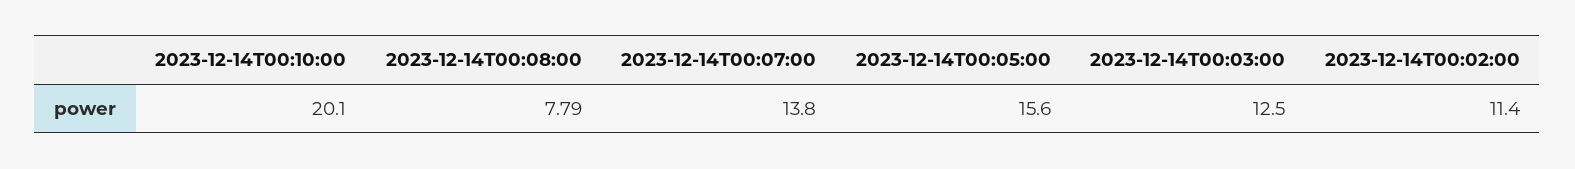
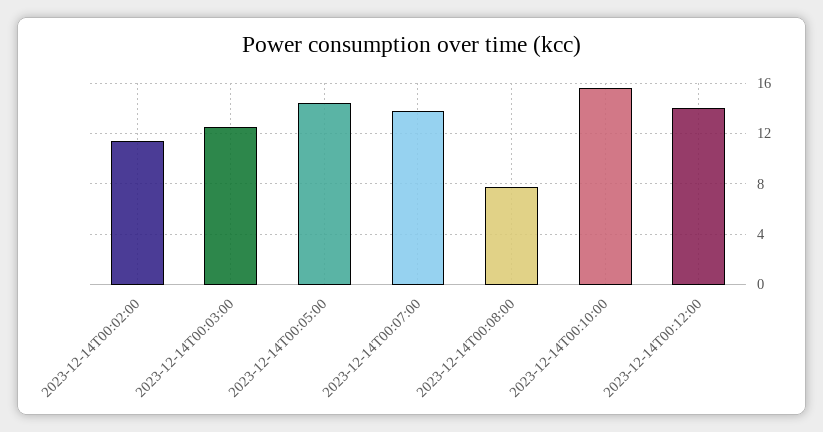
2023-12-14T00:10:00: 20.1 -> 15.5
2023-12-14T00:05:00: 15.6 -> 14.5
2023-12-14T00:12:00: none -> 14

